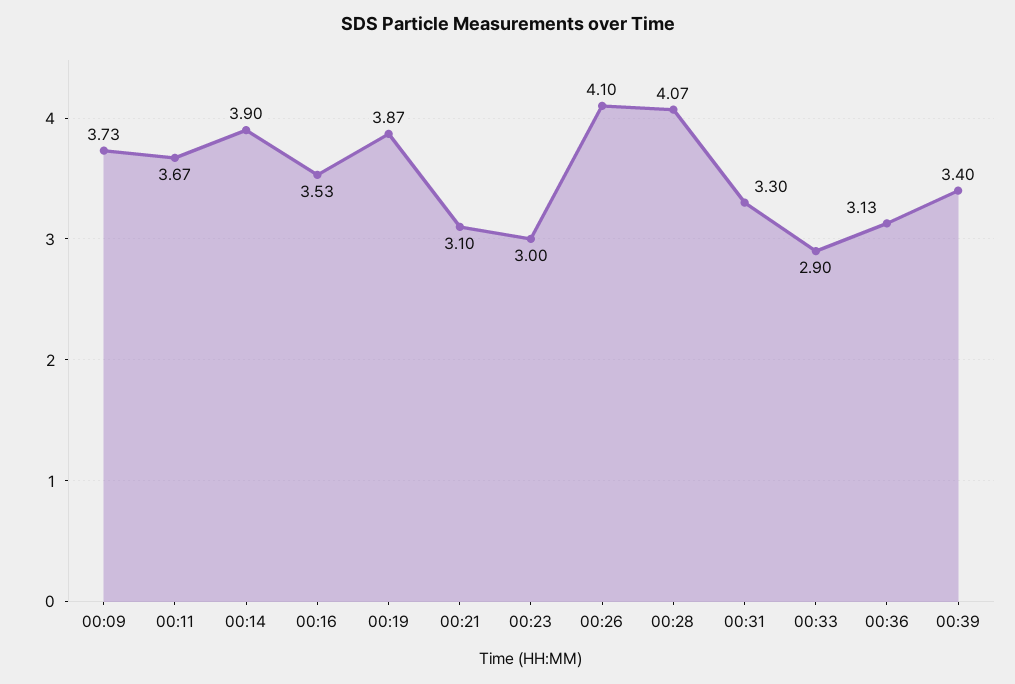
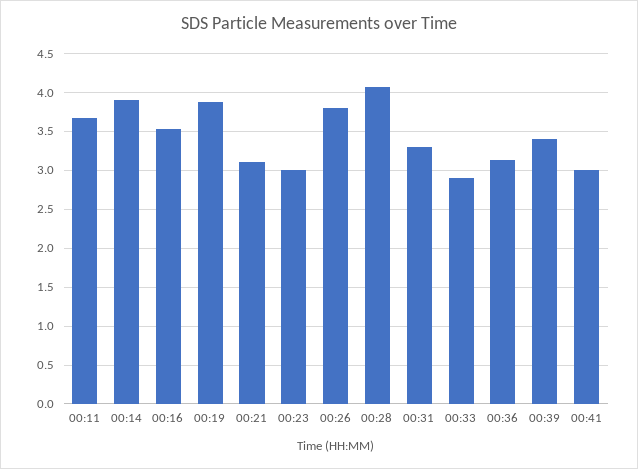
00:09: 3.73 -> none
00:26: 4.1 -> 3.8
00:41: none -> 3

